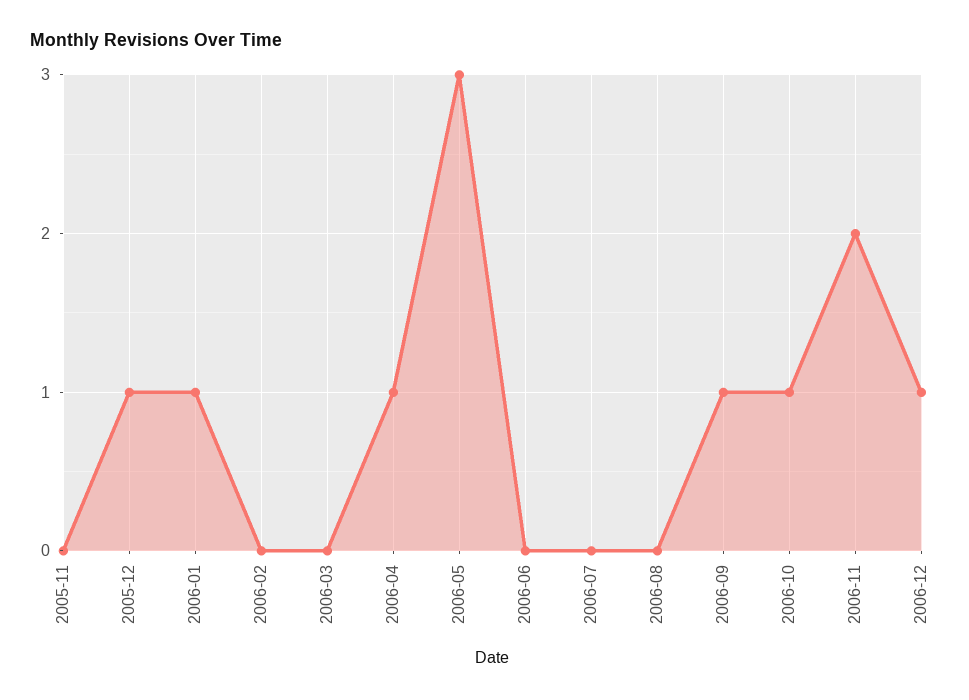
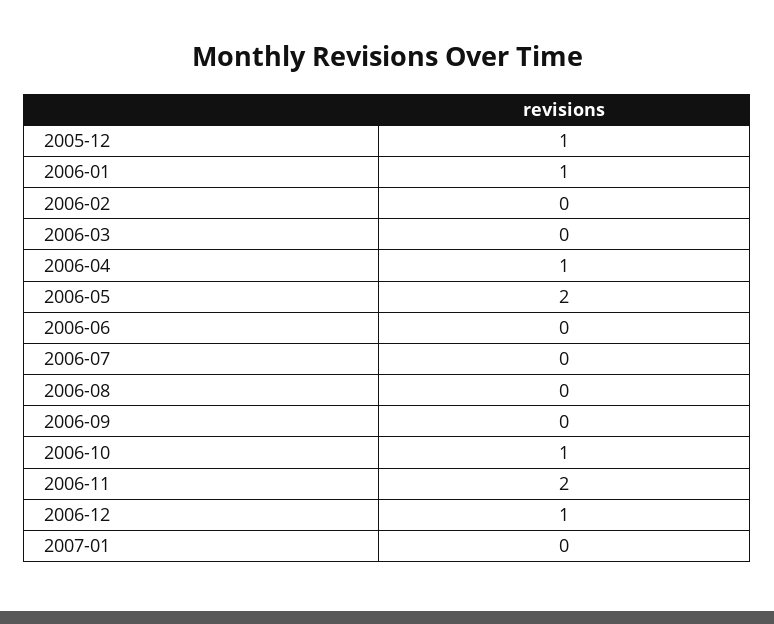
2005-11: 0 -> none
2006-05: 3 -> 2
2006-09: 1 -> 0
2007-01: none -> 0

